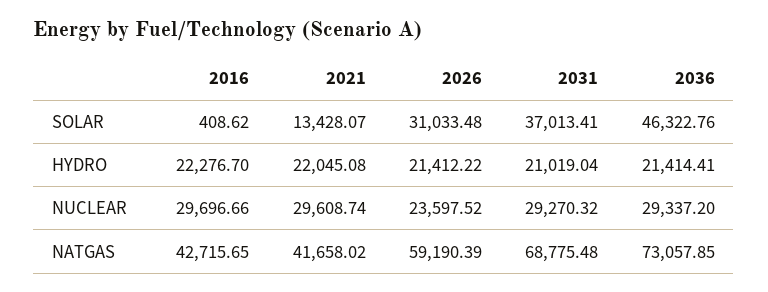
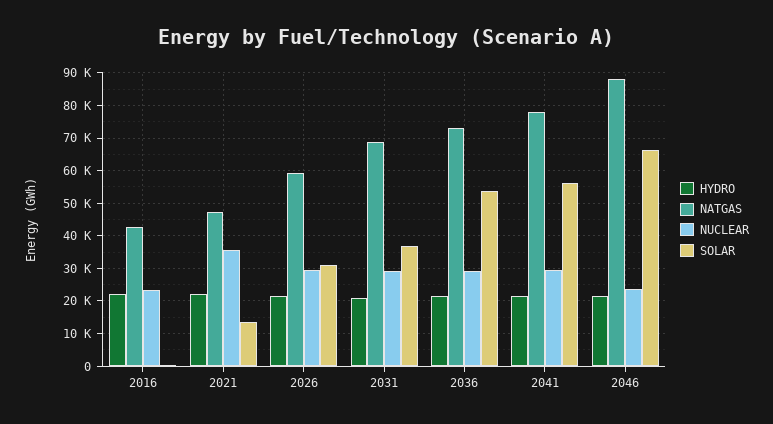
SOLAR, 2036: 46322.76 -> 54000
NUCLEAR, 2016: 29696.66 -> 24000
NUCLEAR, 2021: 29608.74 -> 36000
NUCLEAR, 2026: 23597.52 -> 30000
NATGAS, 2021: 41658.02 -> 48000
HYDRO, 2041: none -> 22000
NATGAS, 2041: none -> 78000
NUCLEAR, 2041: none -> 30000
SOLAR, 2041: none -> 56000
HYDRO, 2046: none -> 22000
NATGAS, 2046: none -> 88000
NUCLEAR, 2046: none -> 24000
SOLAR, 2046: none -> 66000

